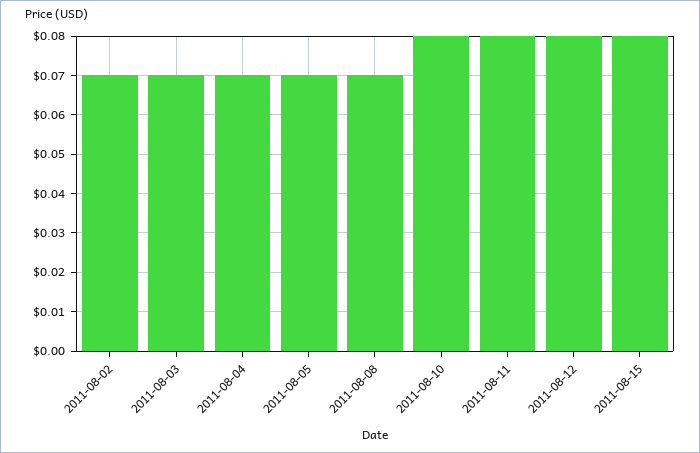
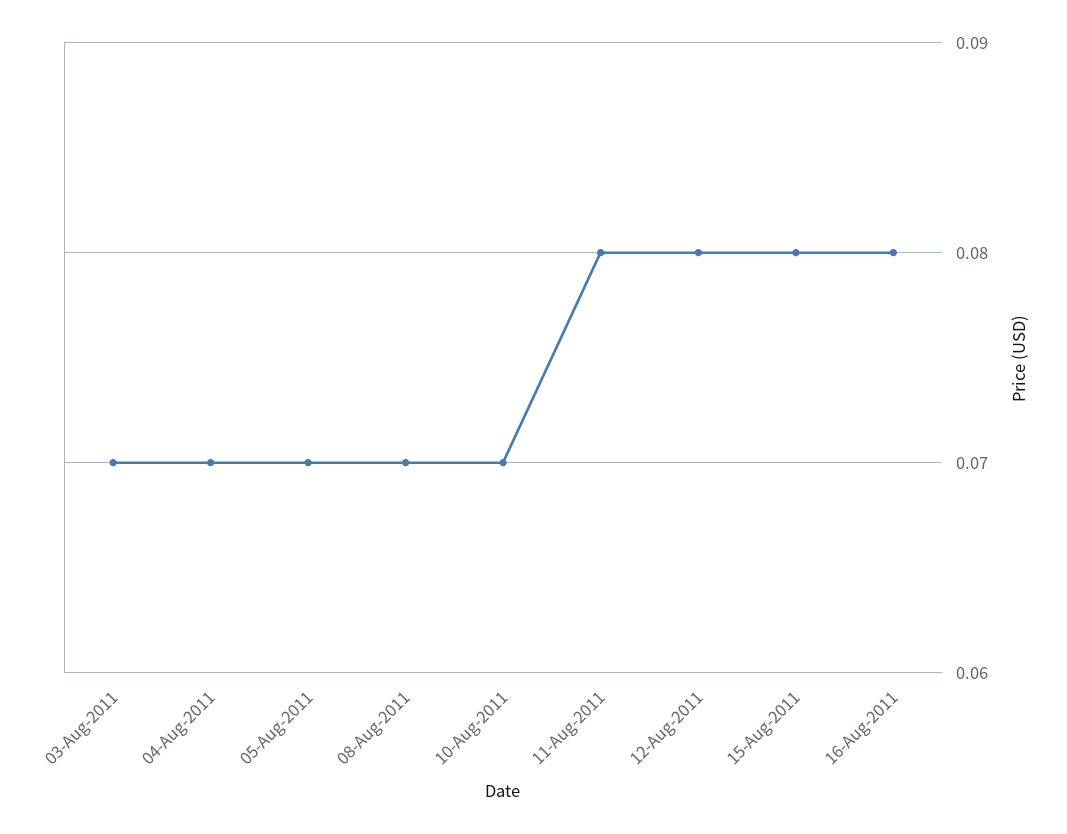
2011-08-02: 0.07 -> none
2011-08-10: 0.08 -> 0.07
16-Aug-2011: none -> 0.08

